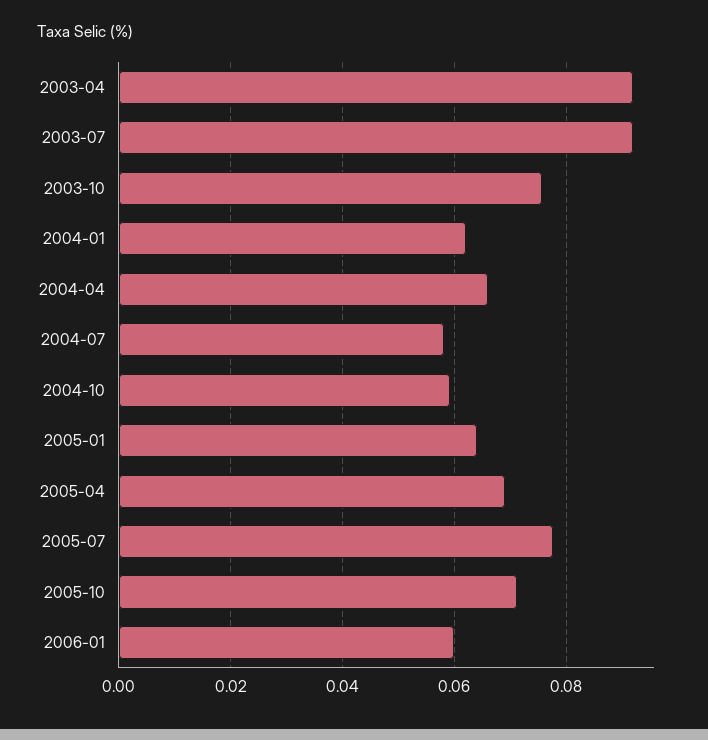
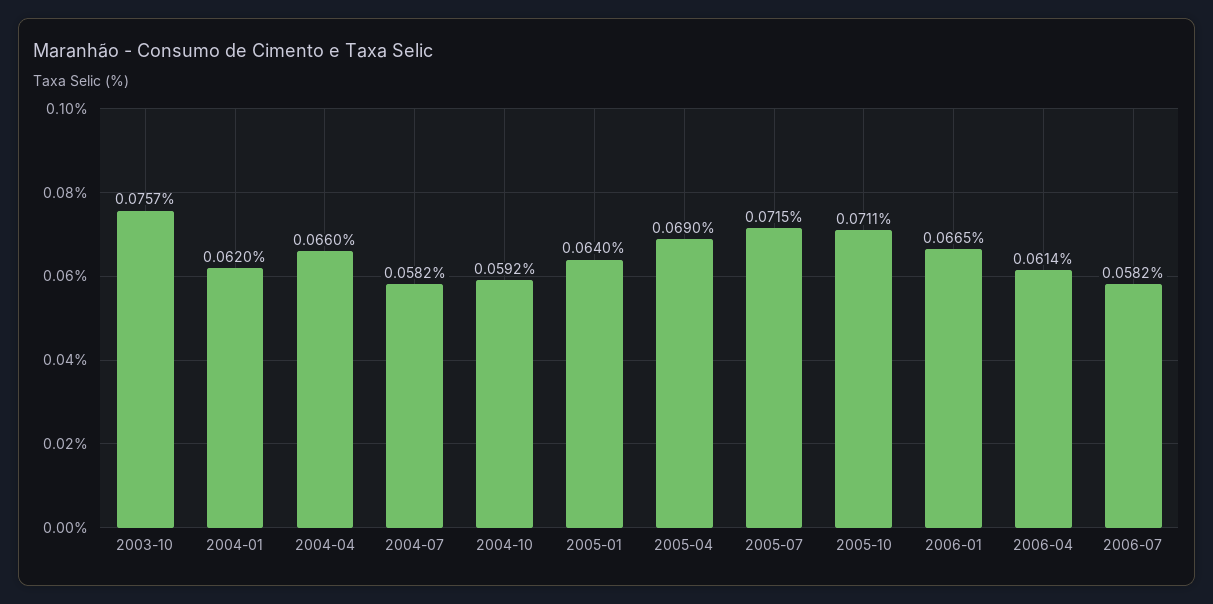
2003-04: 0.092 -> none
2003-07: 0.092 -> none
2005-07: 0.078 -> 0.0715
2006-01: 0.06 -> 0.0665
2006-04: none -> 0.0614
2006-07: none -> 0.0582

